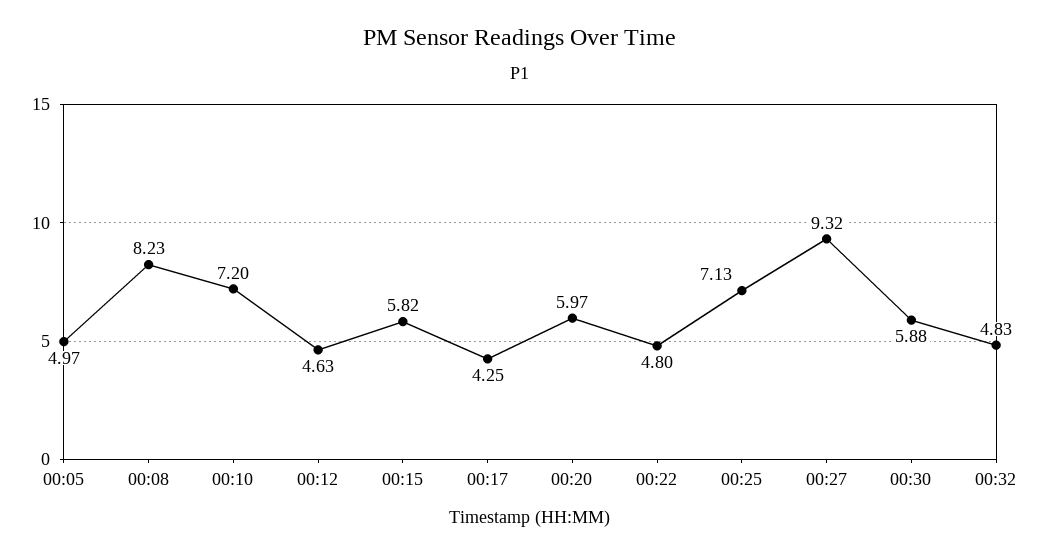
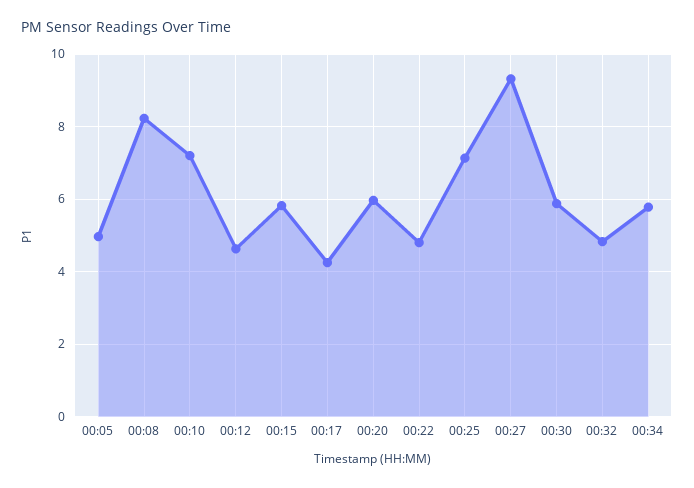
00:34: none -> 5.8

